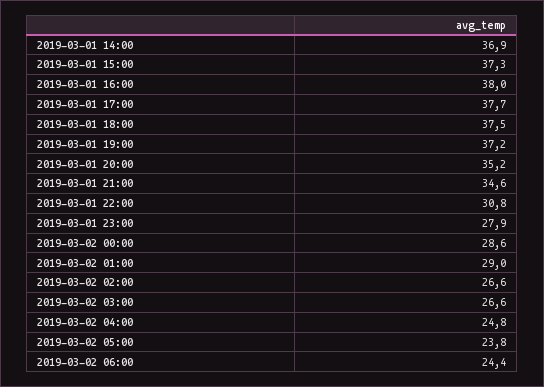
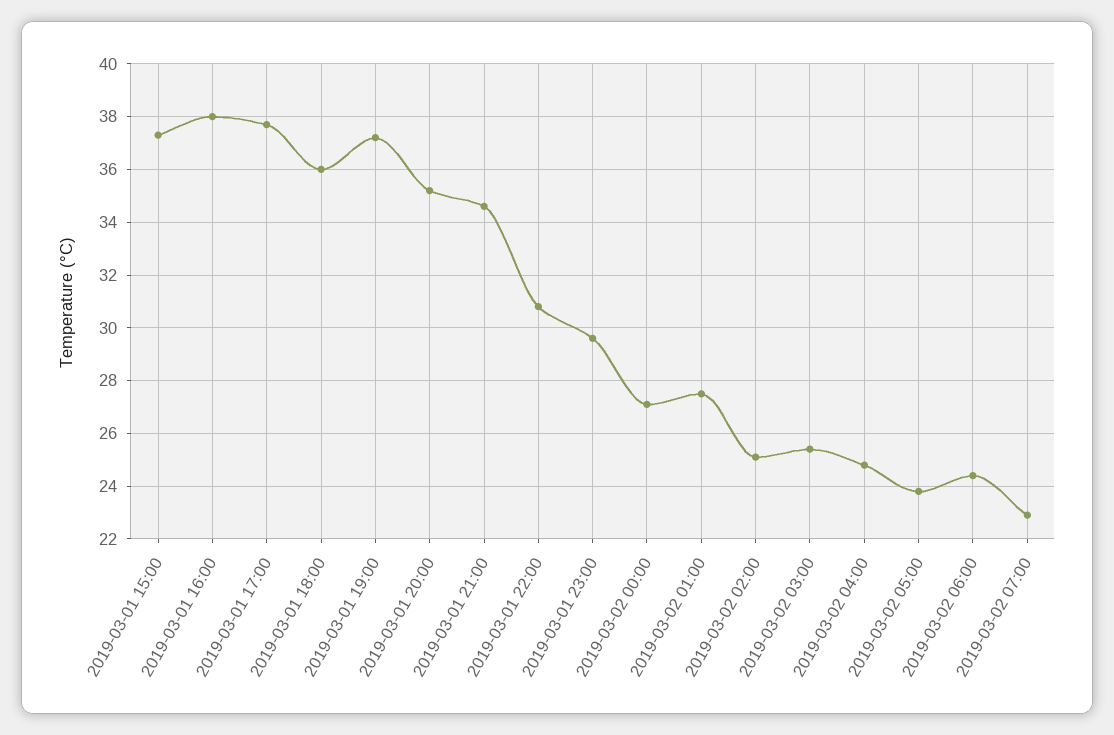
2019-03-01 14:00: 36.9 -> none
2019-03-01 18:00: 37.5 -> 36
2019-03-01 23:00: 27.9 -> 29.5
2019-03-02 00:00: 28.6 -> 27
2019-03-02 01:00: 29 -> 27.5
2019-03-02 02:00: 26.6 -> 25
2019-03-02 03:00: 26.6 -> 25.5
2019-03-02 07:00: none -> 23

